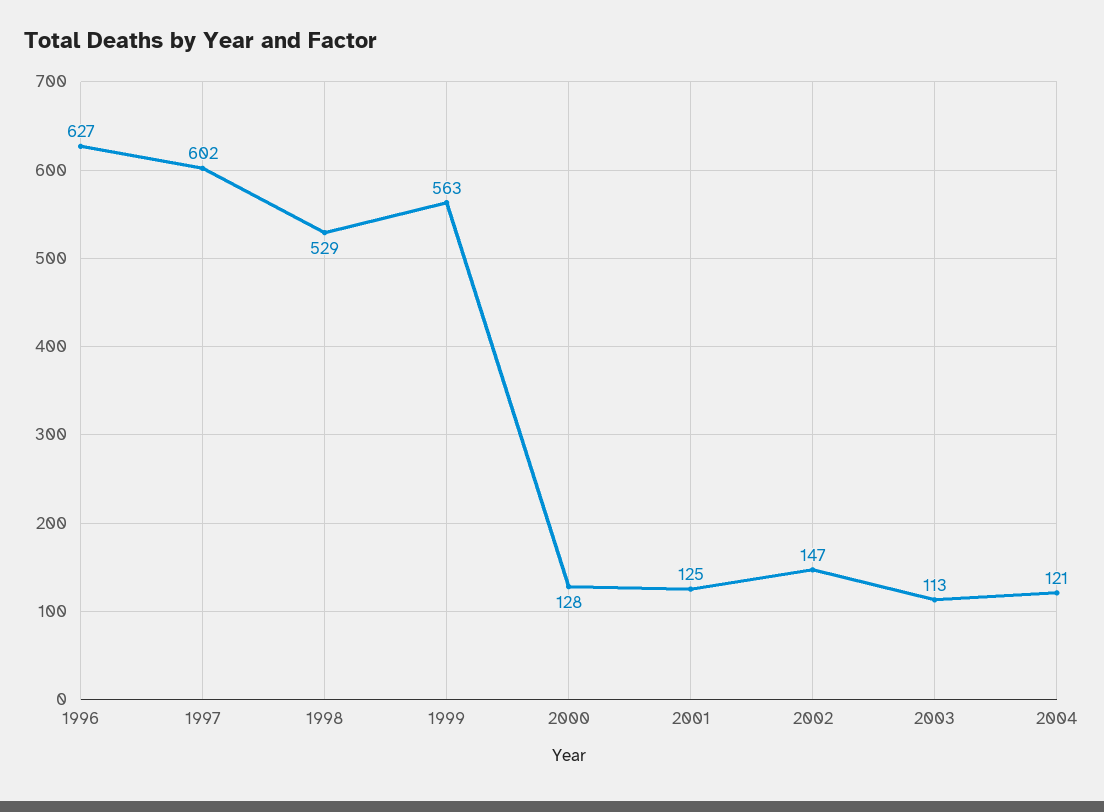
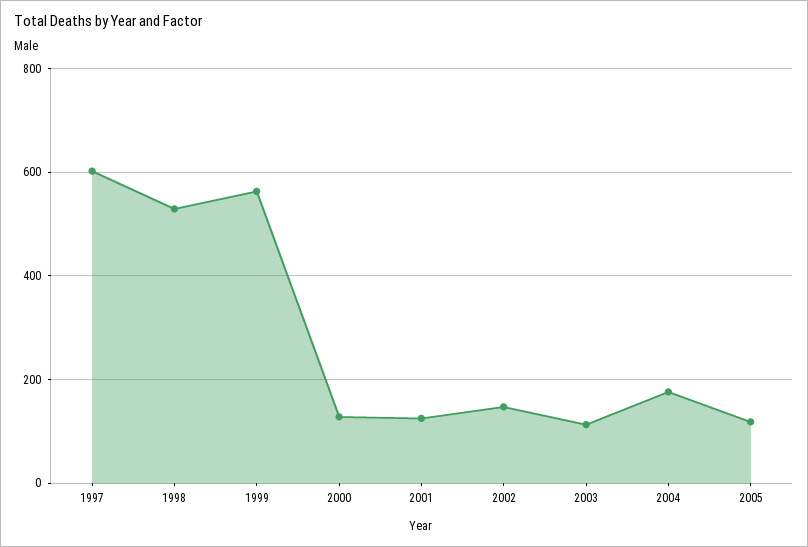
1996: 627 -> none
2004: 121 -> 180
2005: none -> 120

